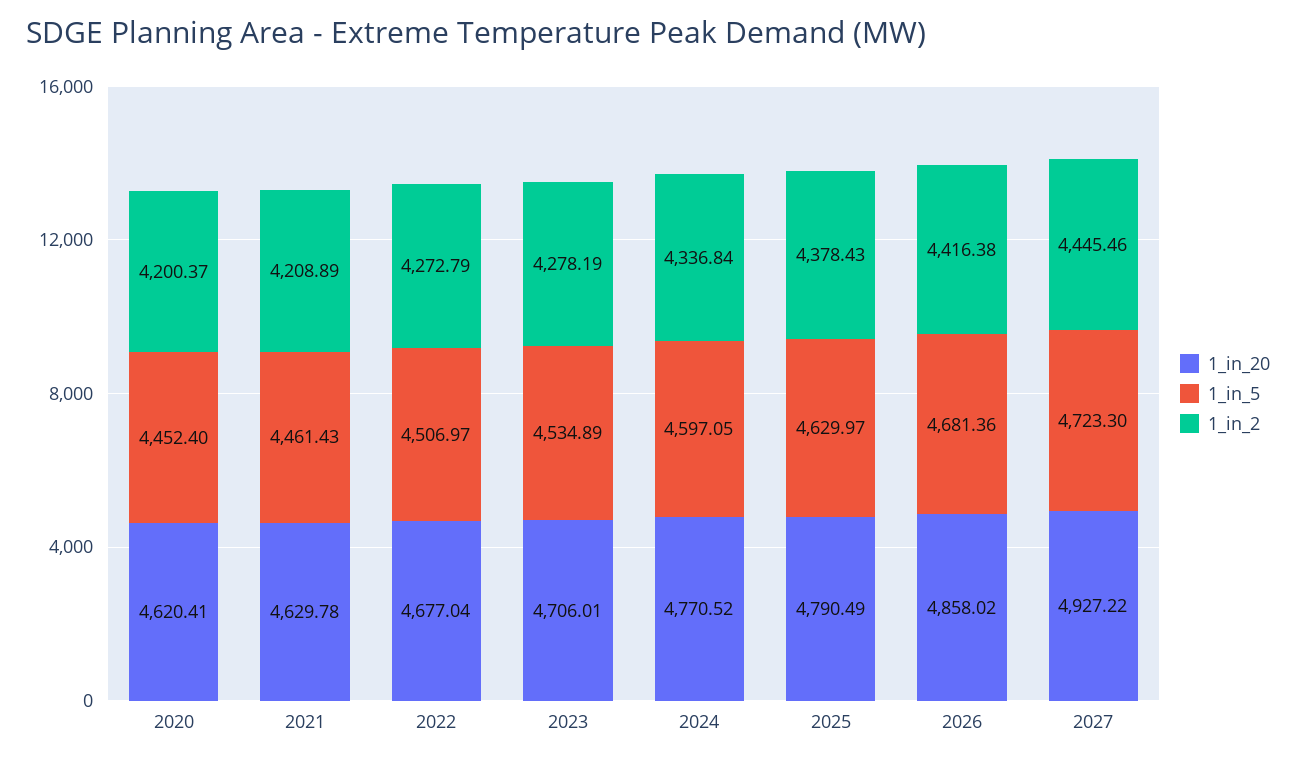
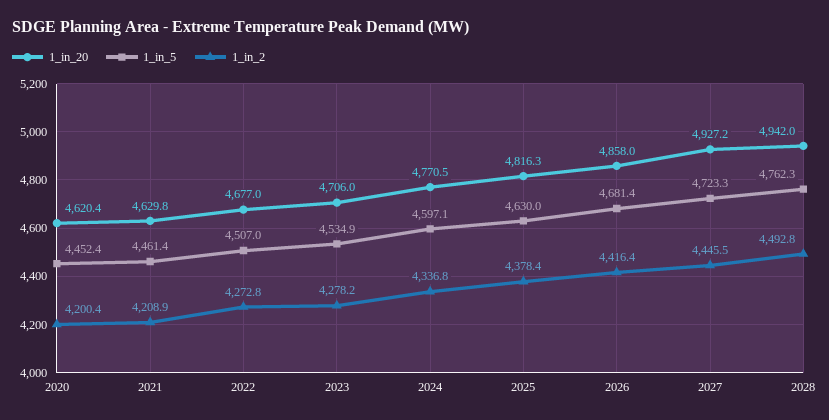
1_in_20, 2025: 4790.49 -> 4816.3
1_in_20, 2028: none -> 4942
1_in_5, 2028: none -> 4762.3
1_in_2, 2028: none -> 4492.8

